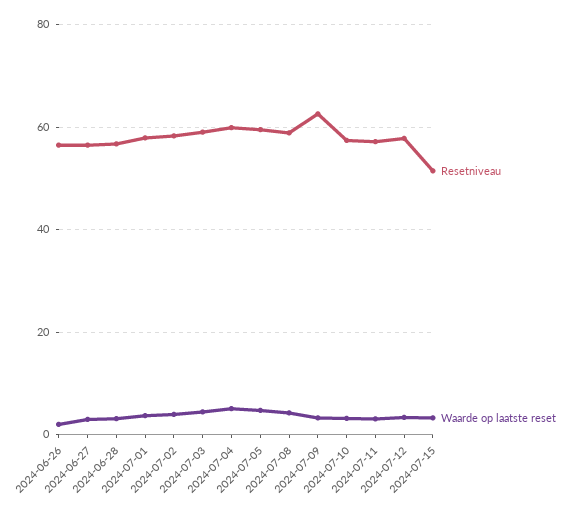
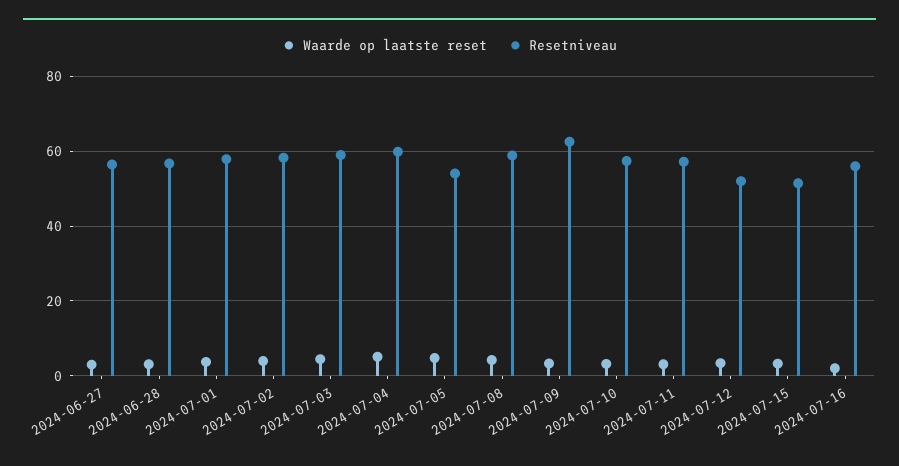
Resetniveau, 2024-06-26: 56 -> none
Waarde op laatste reset, 2024-06-26: 2 -> none
Resetniveau, 2024-07-05: 60 -> 54
Resetniveau, 2024-07-12: 58 -> 52
Waarde op laatste reset, 2024-07-16: none -> 2
Resetniveau, 2024-07-16: none -> 56

